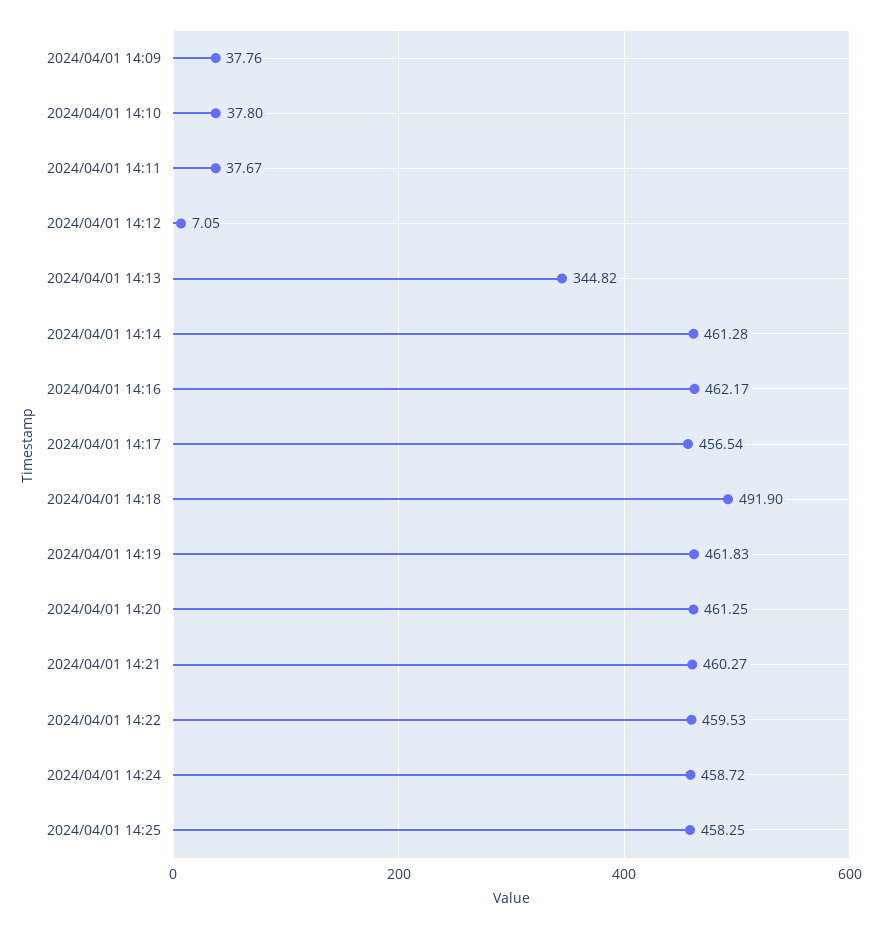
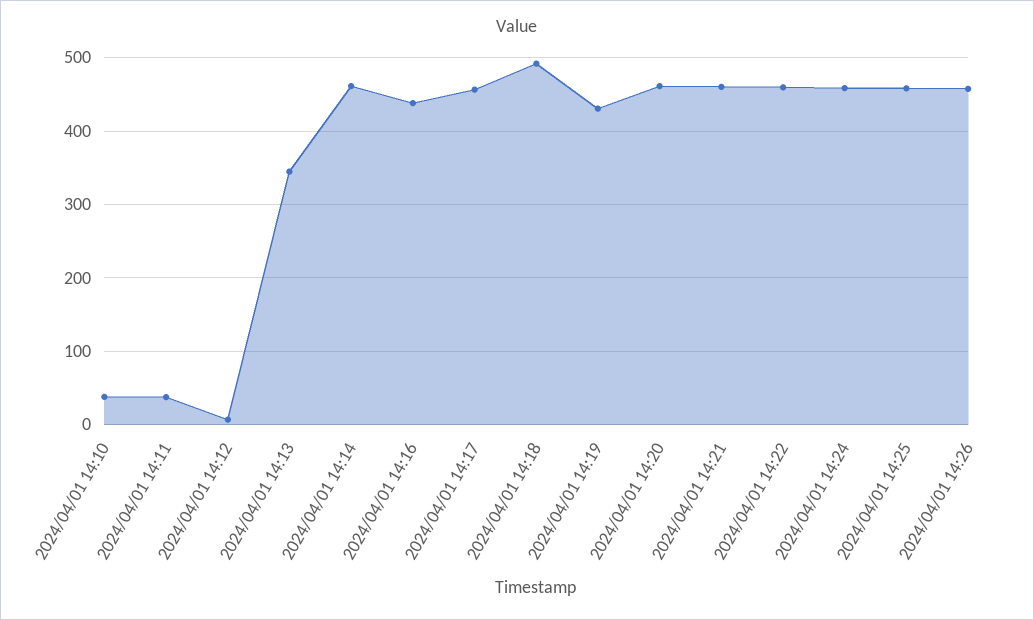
2024/04/01 14:09: 37.76 -> none
2024/04/01 14:16: 462.17 -> 440
2024/04/01 14:19: 461.83 -> 430
2024/04/01 14:26: none -> 460

